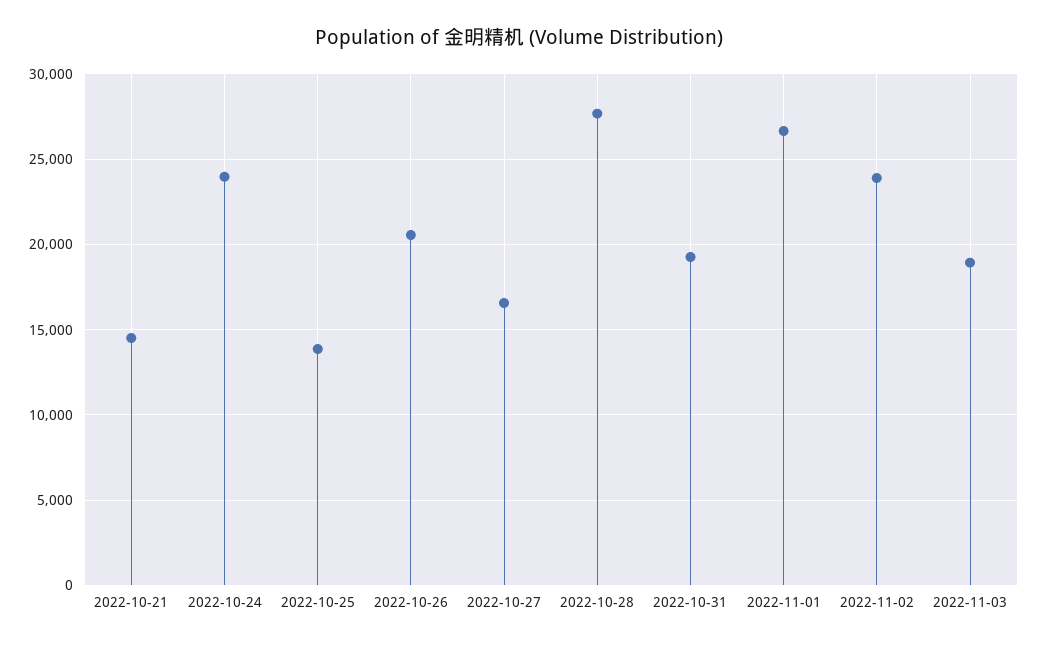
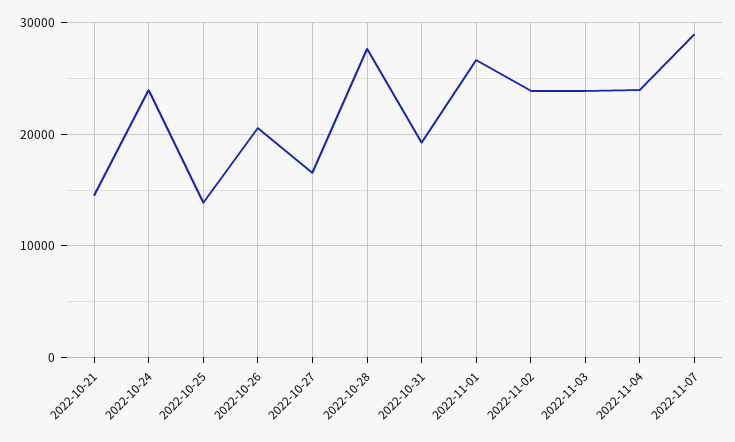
2022-11-03: 19000 -> 24000
2022-11-04: none -> 24000
2022-11-07: none -> 29000

